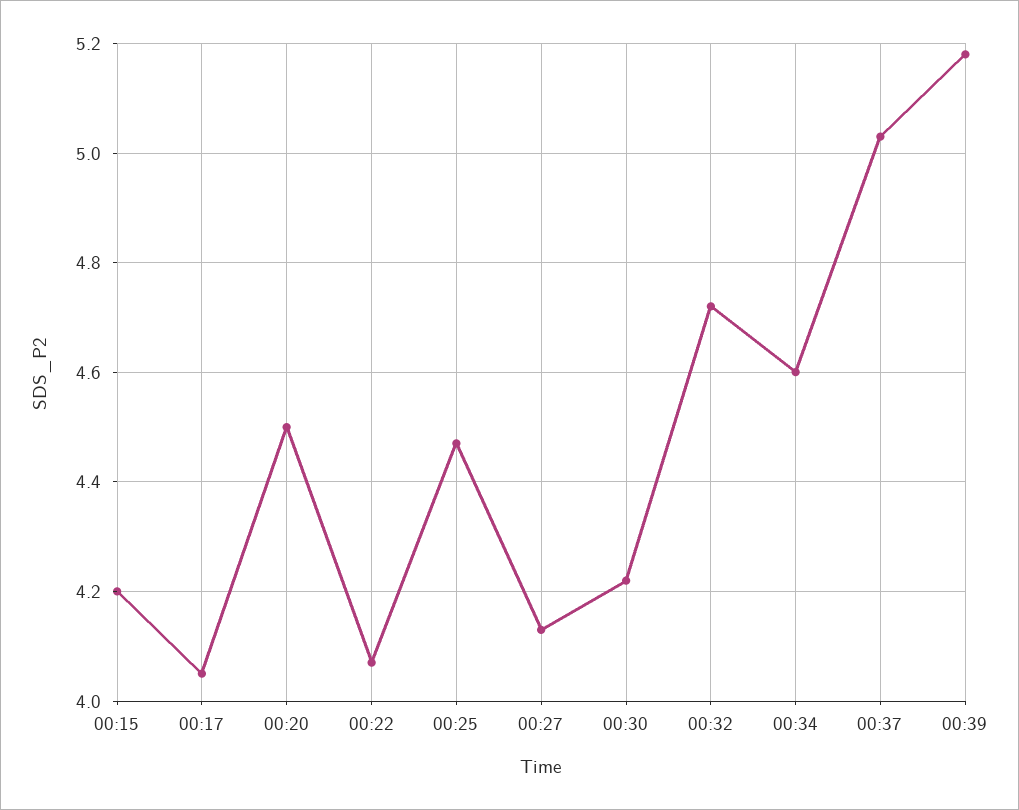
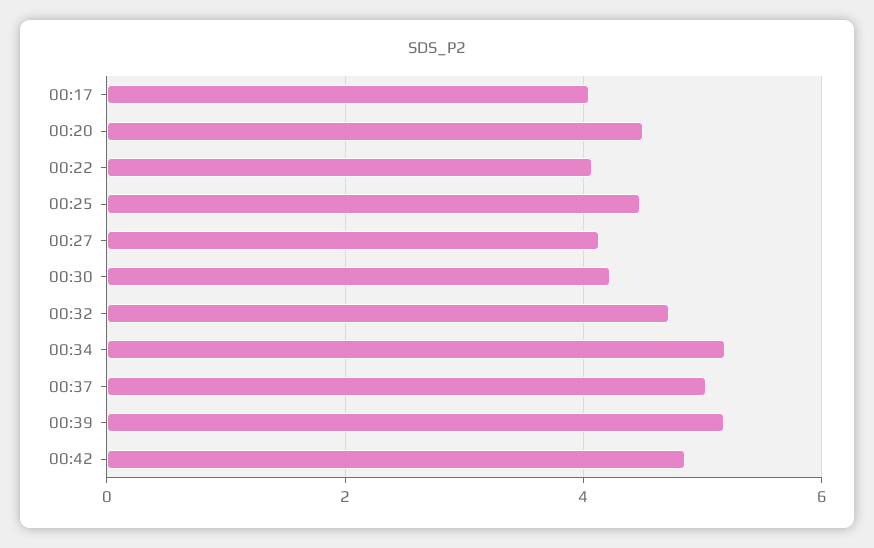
00:15: 4.2 -> none
00:34: 4.6 -> 5.2
00:42: none -> 4.8

